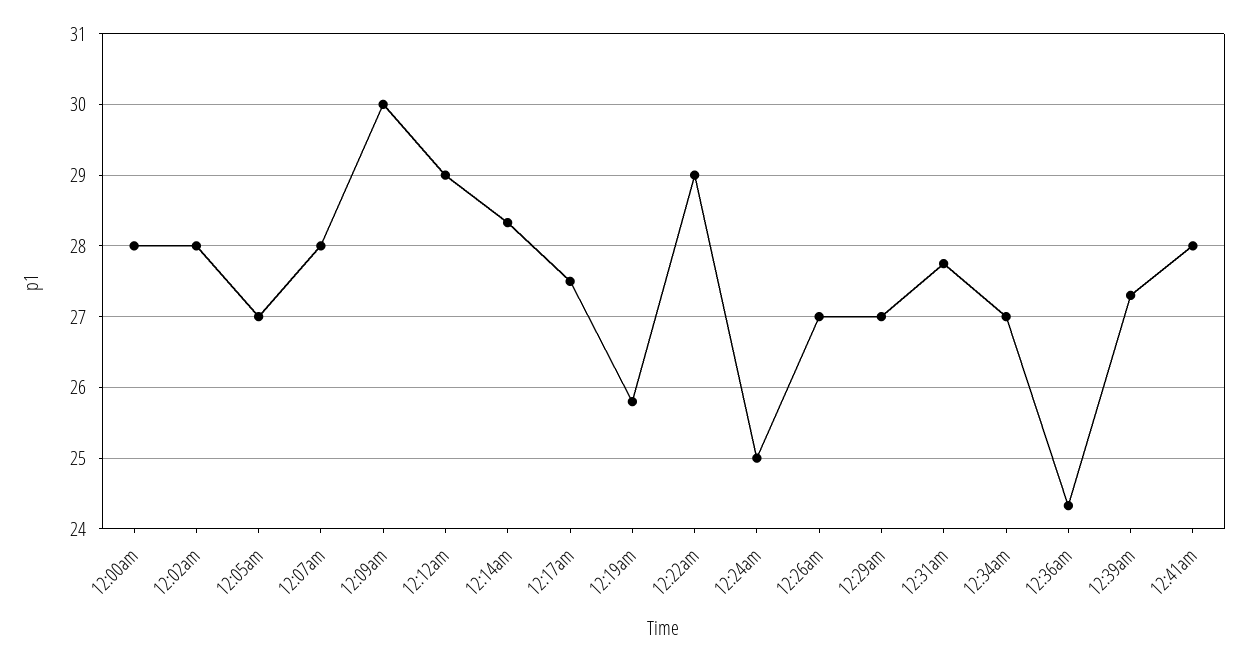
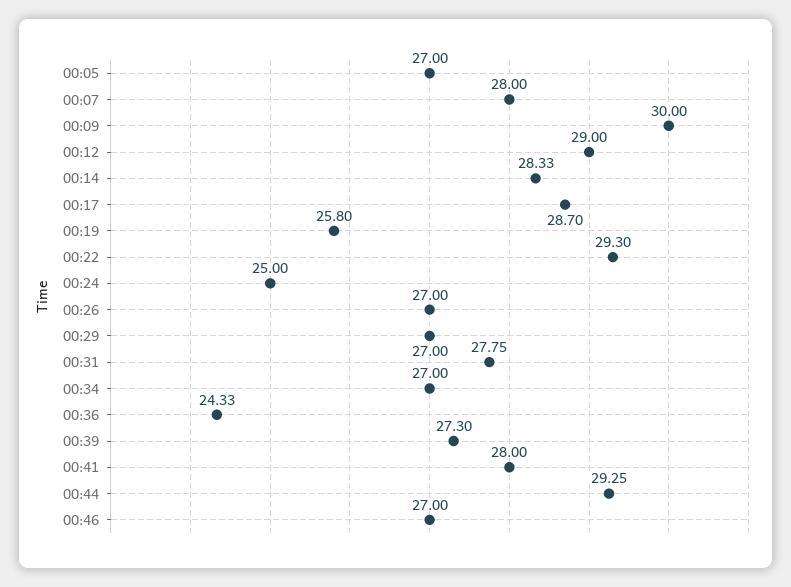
12:00am: 28 -> none
12:02am: 28 -> none
12:17am: 27.5 -> 28.7
12:22am: 29 -> 29.3
00:44: none -> 29.25
00:46: none -> 27

